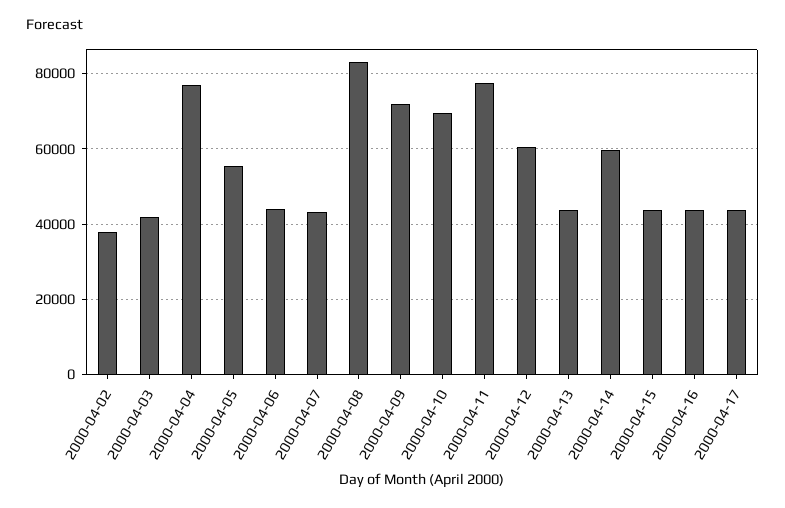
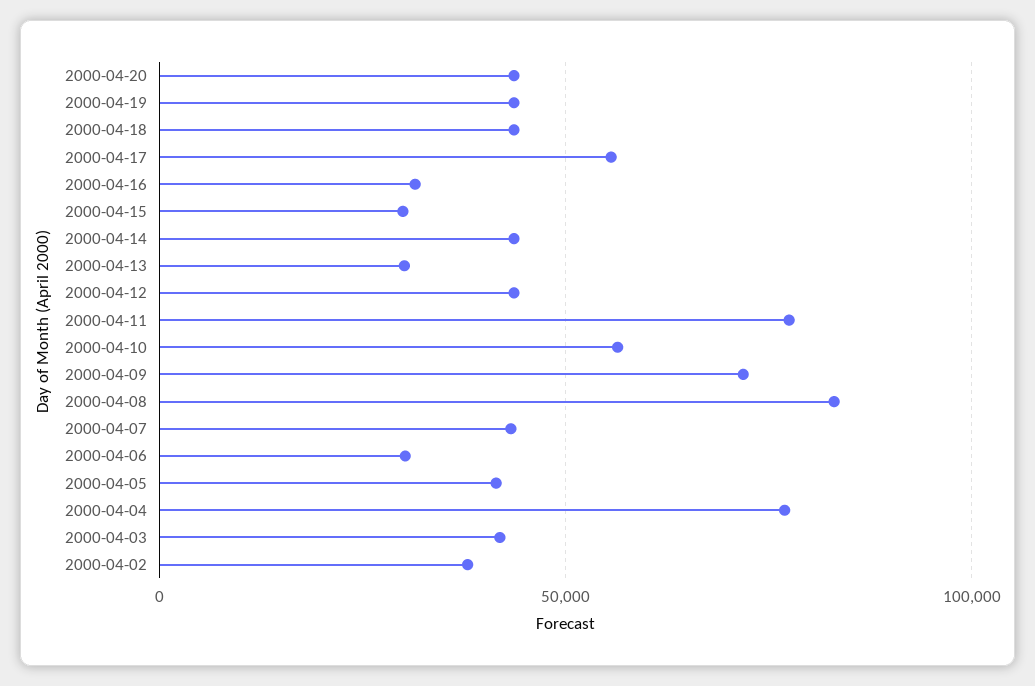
2000-04-05: 56000 -> 40000
2000-04-06: 44000 -> 30000
2000-04-10: 70000 -> 55000
2000-04-12: 60000 -> 45000
2000-04-13: 44000 -> 30000
2000-04-14: 60000 -> 45000
2000-04-15: 44000 -> 30000
2000-04-16: 44000 -> 30000
2000-04-17: 44000 -> 55000
2000-04-20: none -> 45000
2000-04-19: none -> 45000
2000-04-18: none -> 45000

